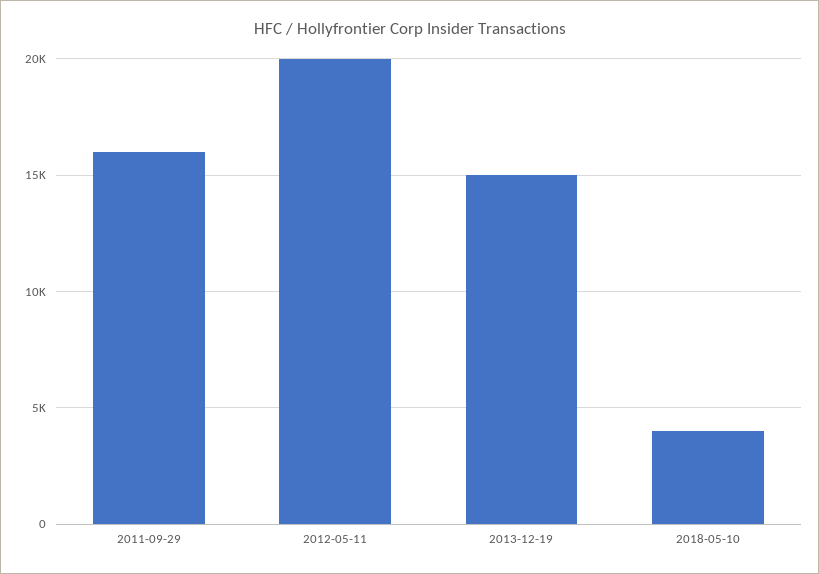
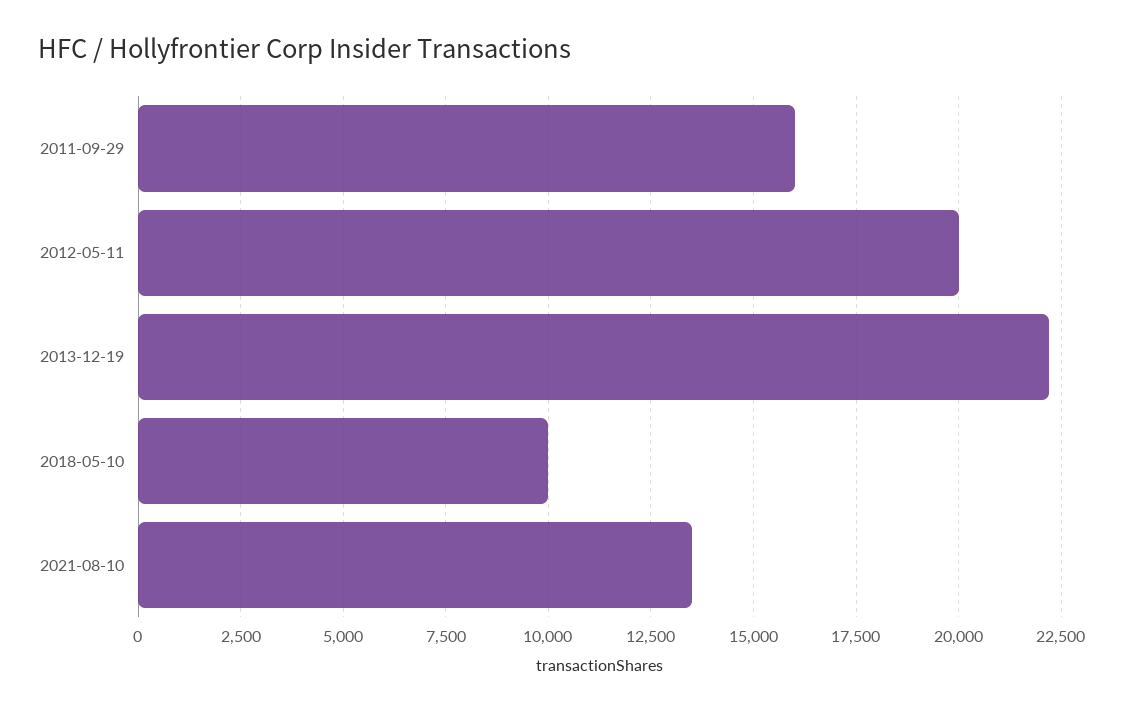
2013-12-19: 15000 -> 22250
2018-05-10: 4000 -> 10000
2021-08-10: none -> 13500

